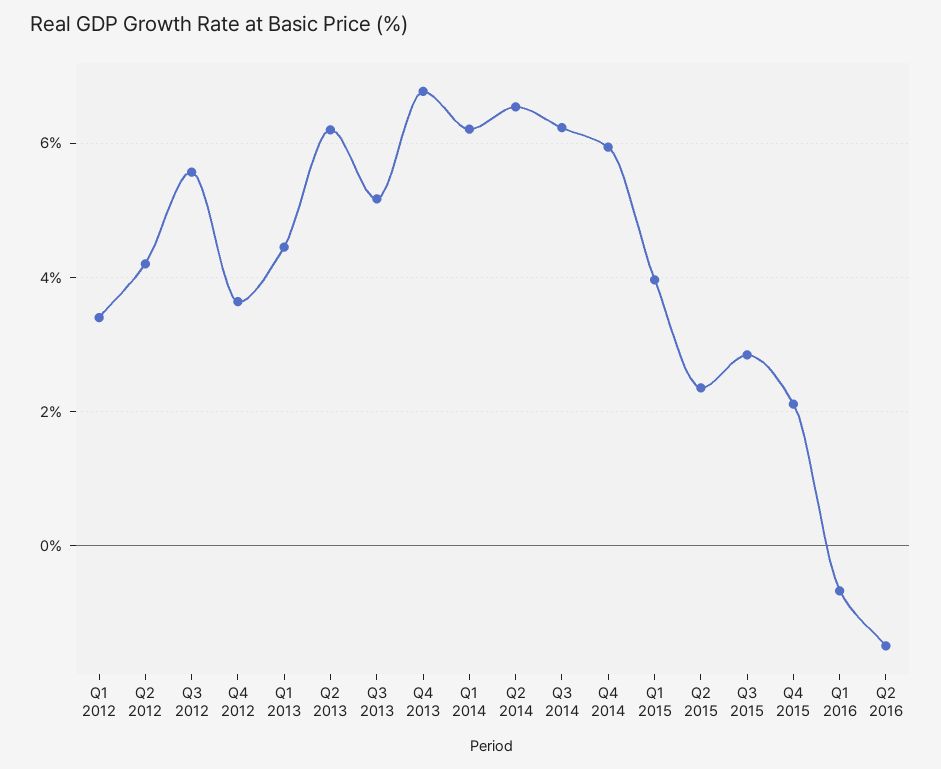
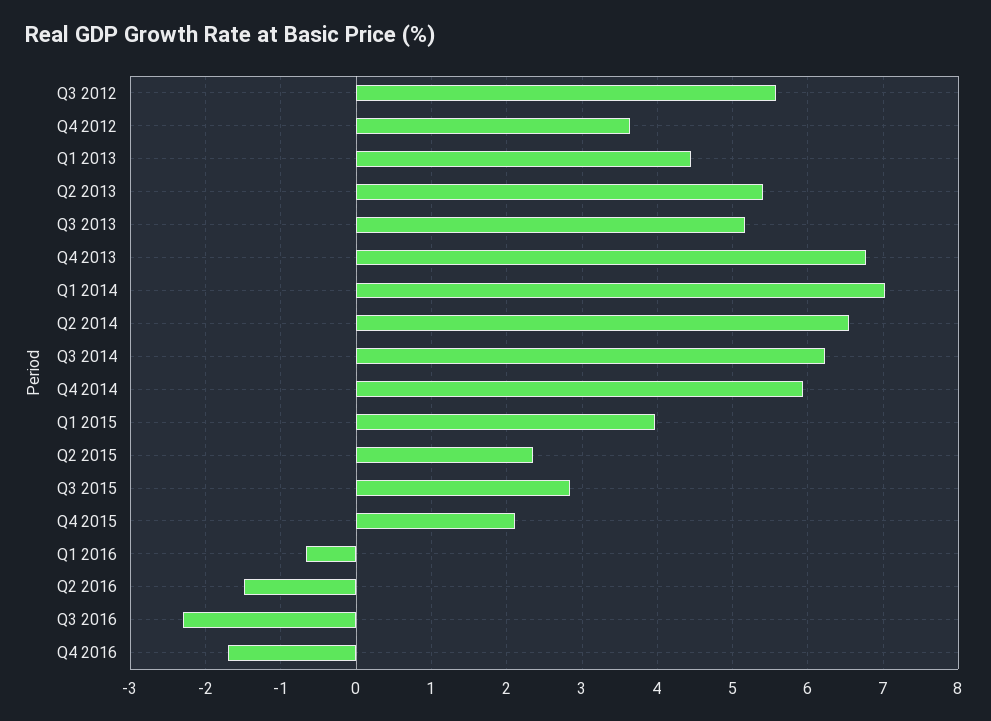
Q1 2012: 3.4 -> none
Q2 2012: 4.2 -> none
Q2 2013: 6.2 -> 5.4
Q1 2014: 6.2 -> 7
Q3 2016: none -> -2.3
Q4 2016: none -> -1.7

